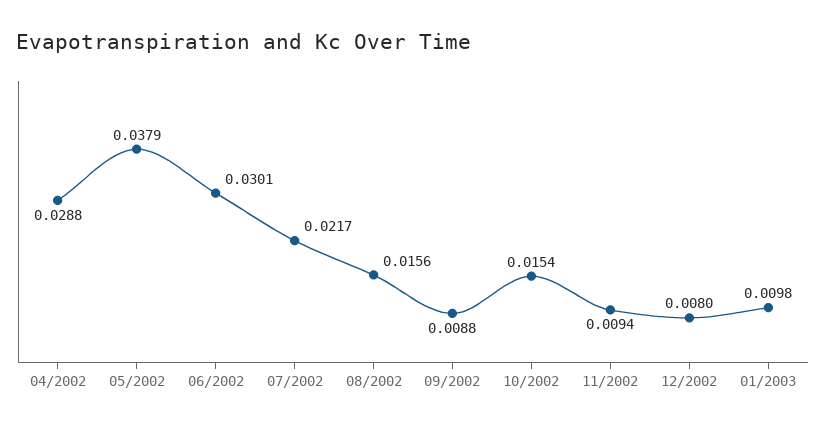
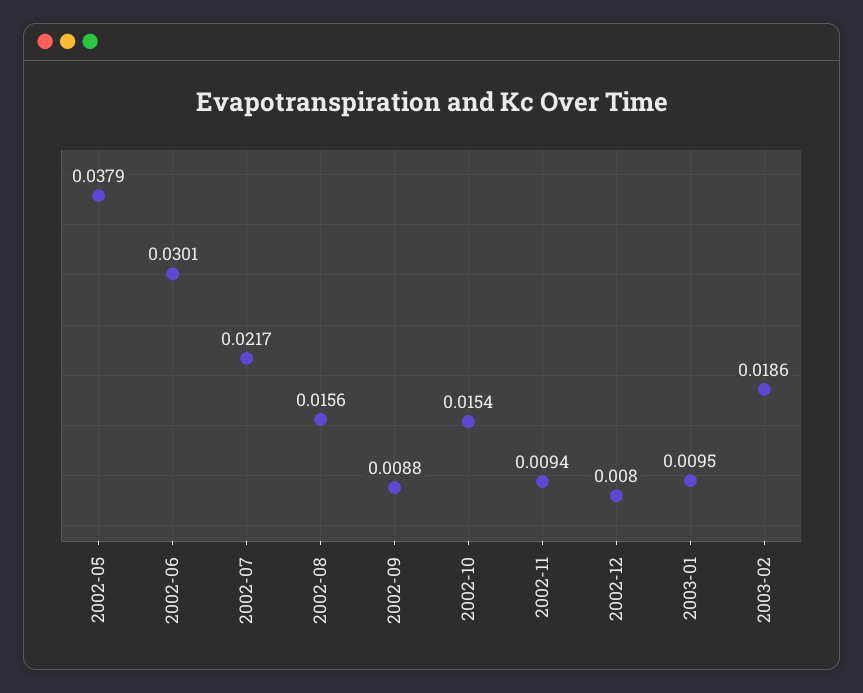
04/2002: 0.0288 -> none
01/2003: 0.0098 -> 0.0095
2003-02: none -> 0.0186

